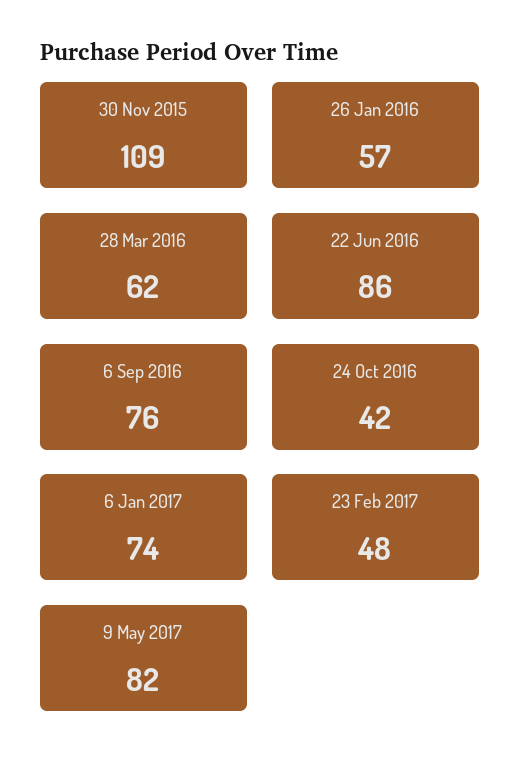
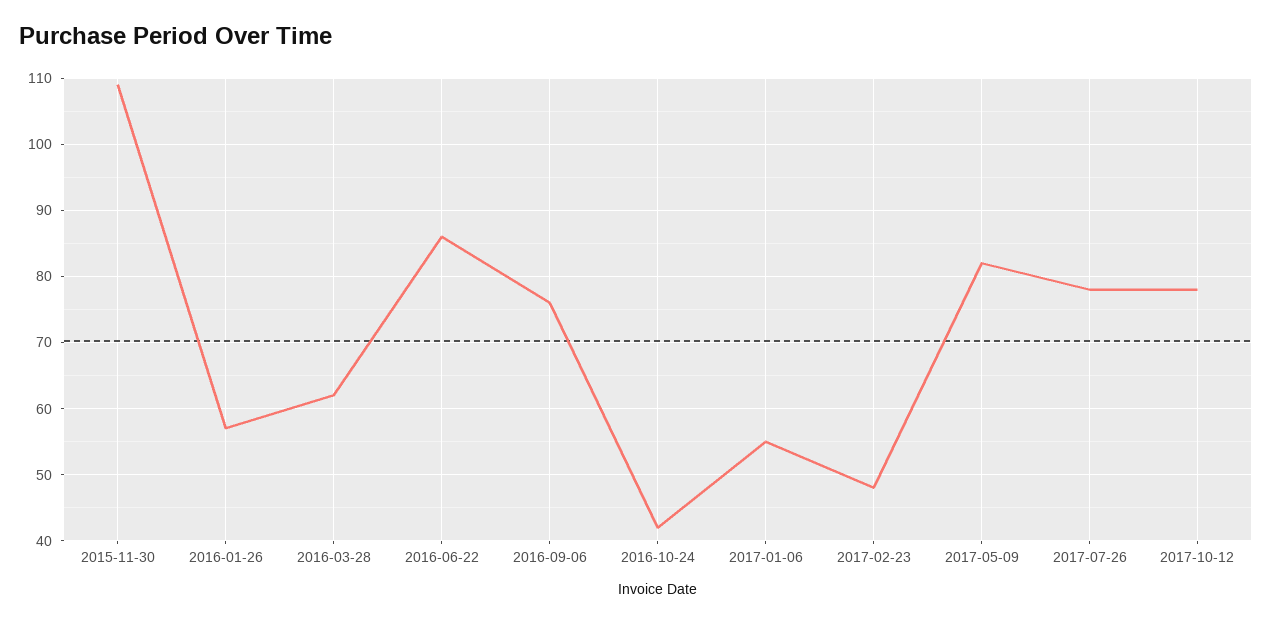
6 Jan 2017: 74 -> 55
2017-07-26: none -> 78
2017-10-12: none -> 78

